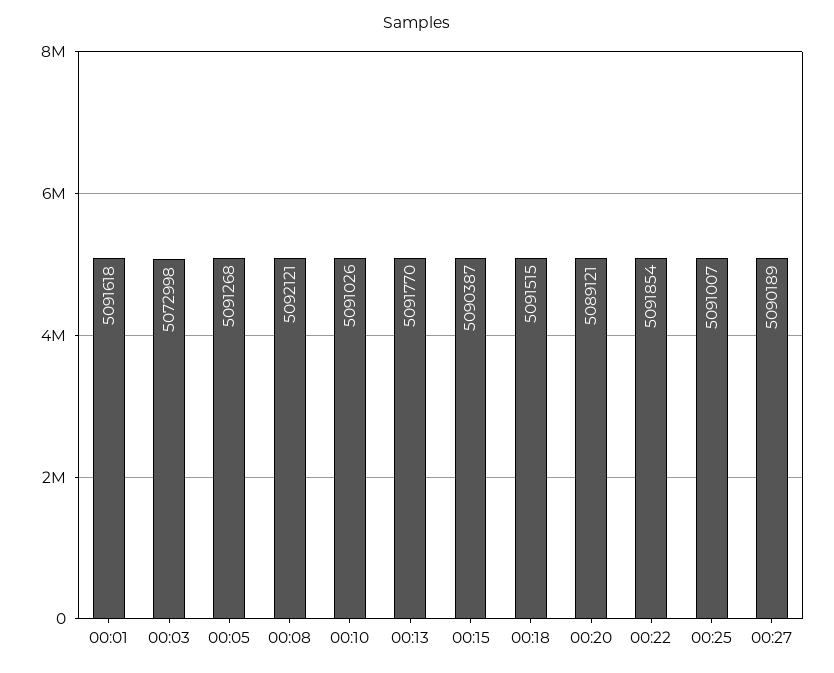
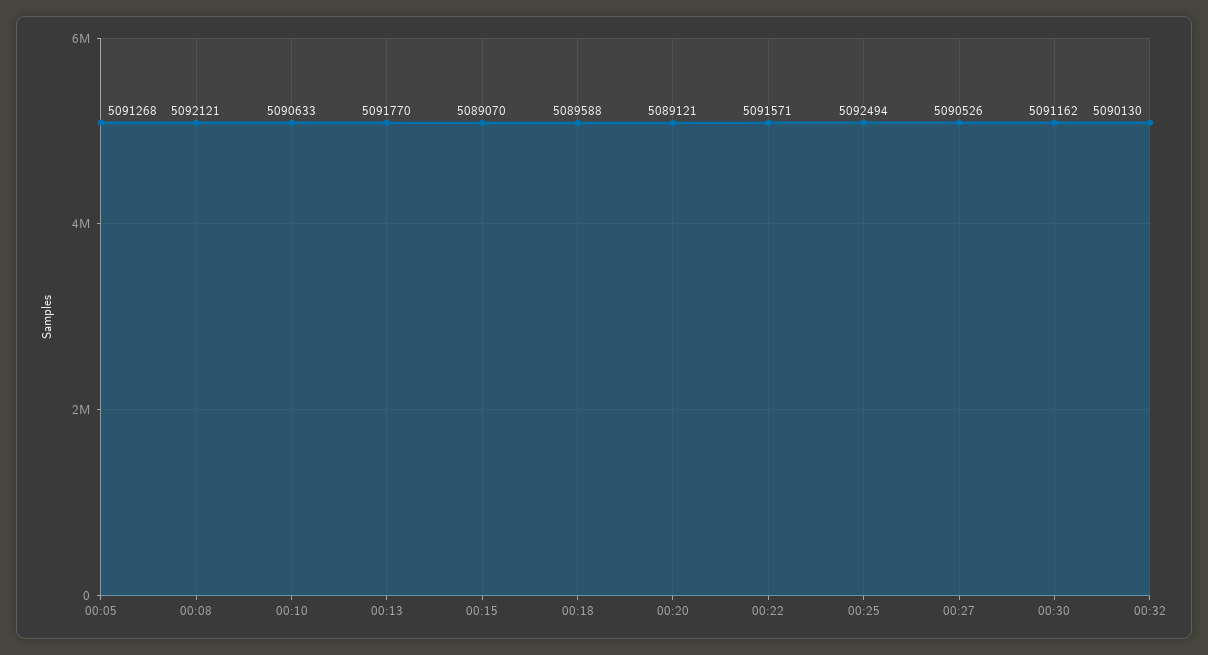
00:01: 5091618 -> none
00:03: 5072998 -> none
00:10: 5091026 -> 5090633
00:15: 5090387 -> 5089070
00:18: 5091515 -> 5089588
00:22: 5091854 -> 5091571
00:25: 5091007 -> 5092494
00:27: 5090189 -> 5090526
00:30: none -> 5091162
00:32: none -> 5090130

